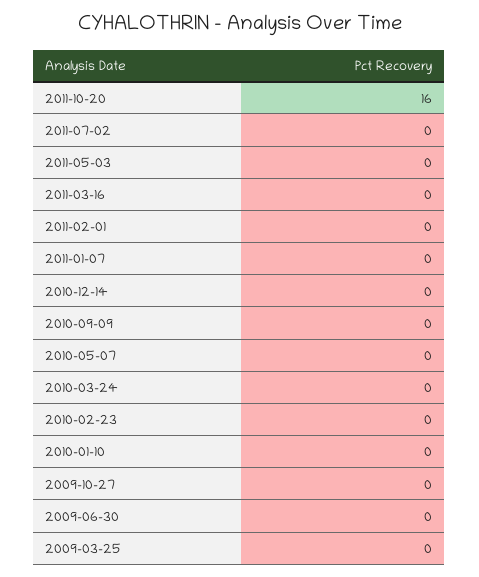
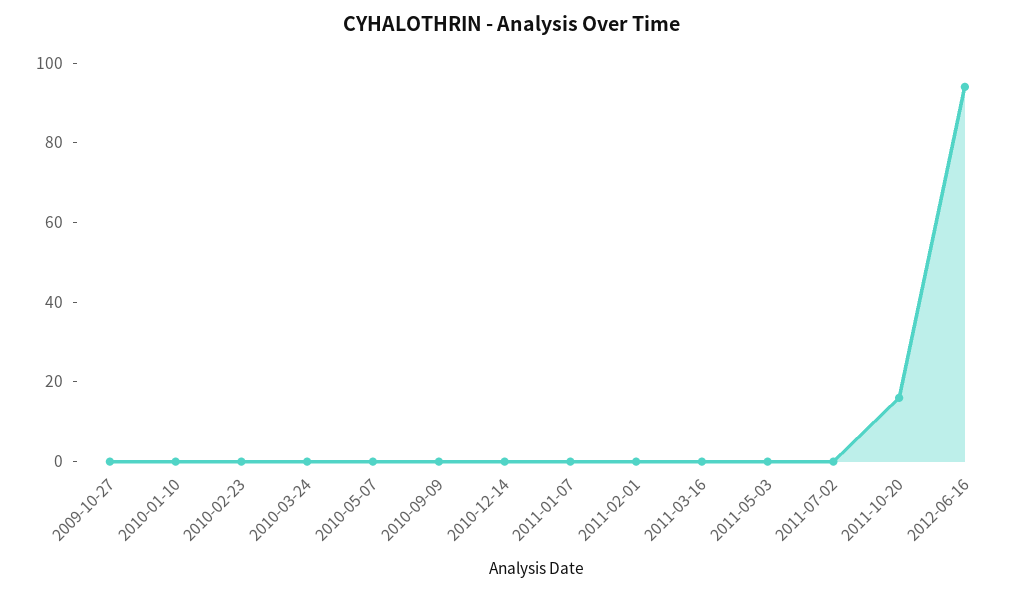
2009-06-30: 0 -> none
2009-03-25: 0 -> none
2012-06-16: none -> 95

